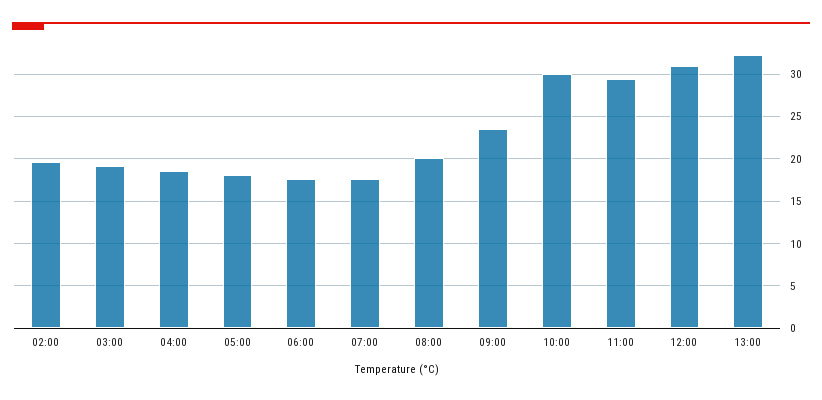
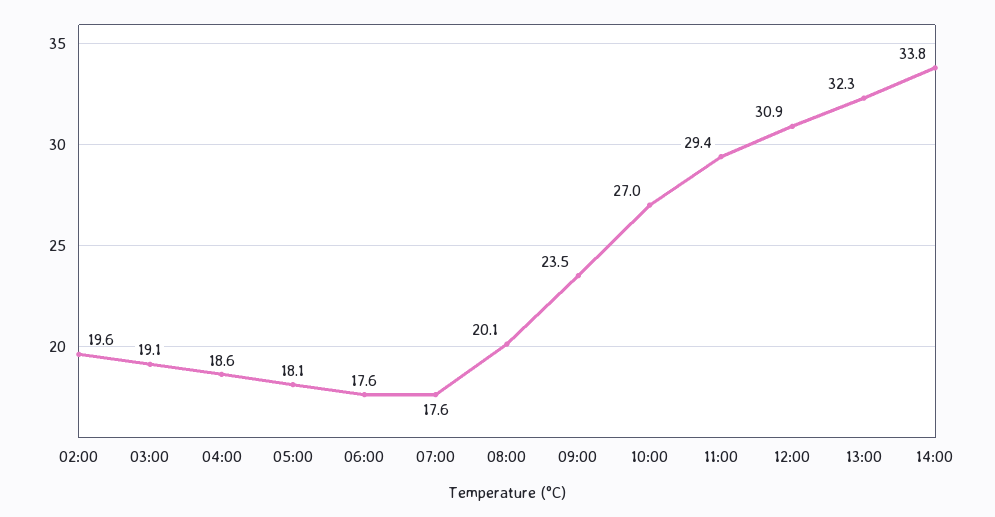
10:00: 30 -> 27
14:00: none -> 33.8

